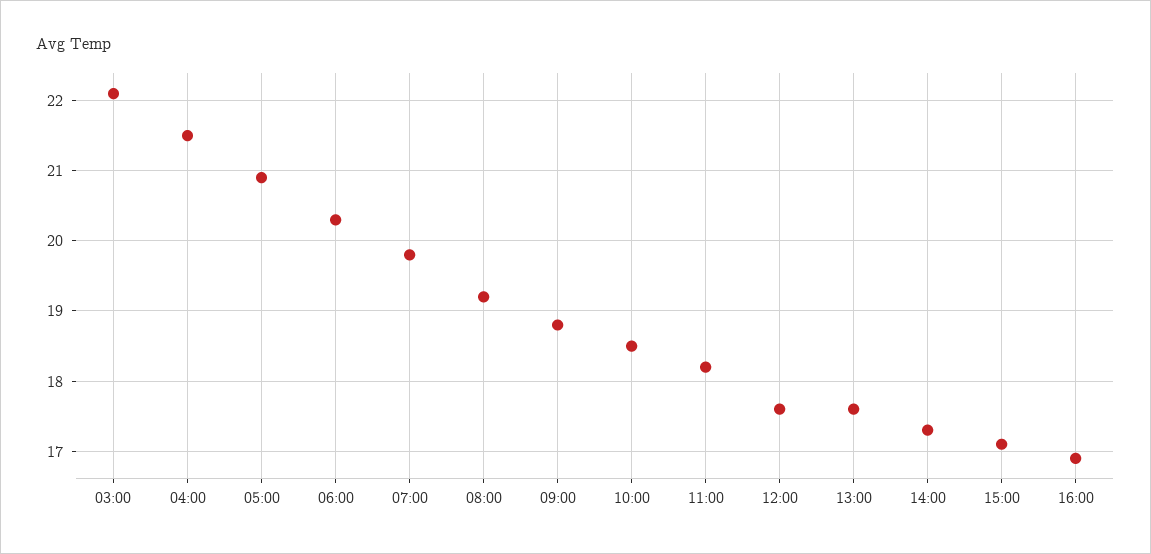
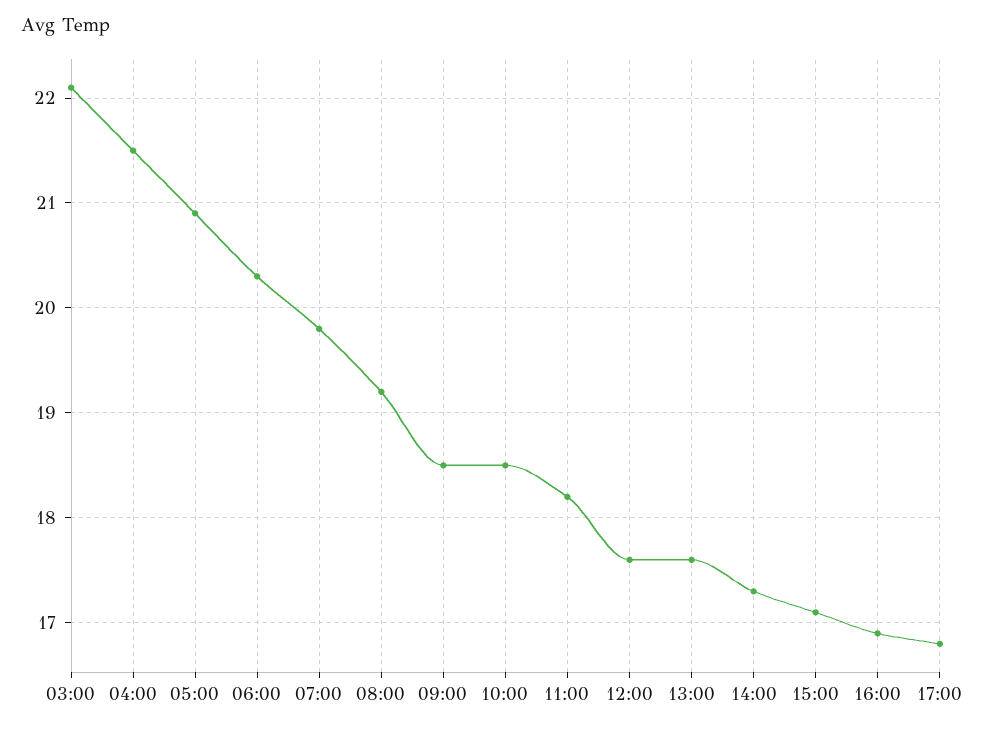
09:00: 18.8 -> 18.5
17:00: none -> 16.8

